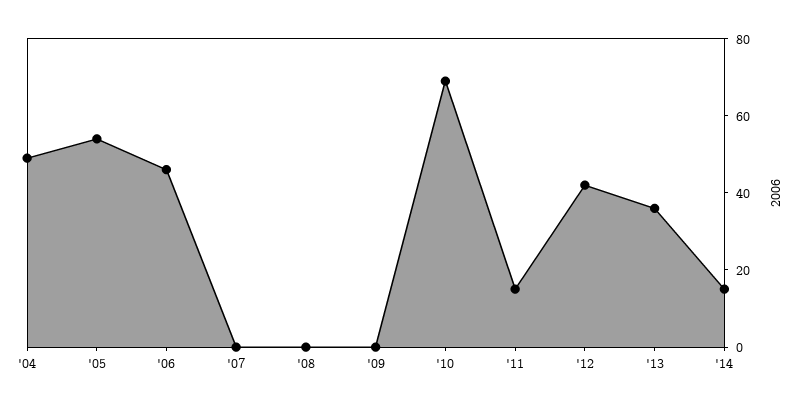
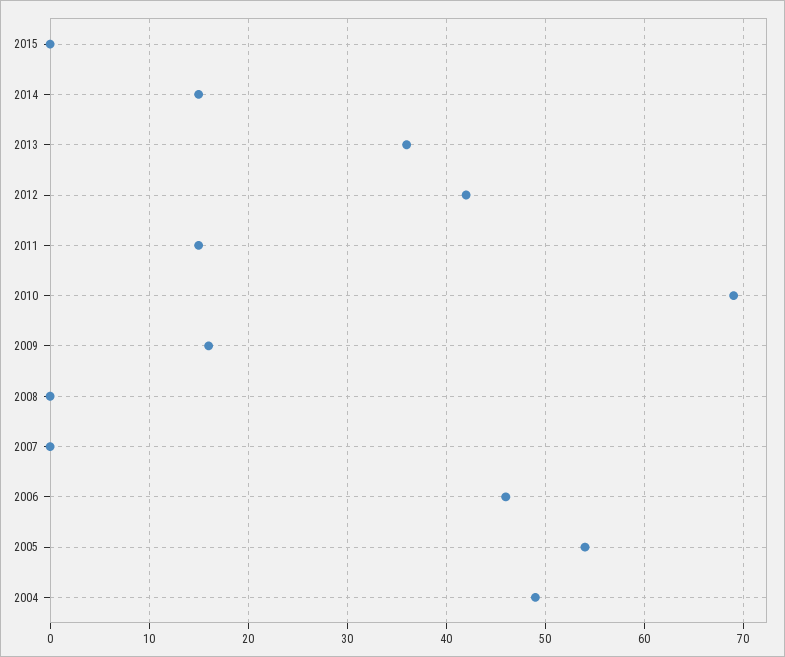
'09: 0 -> 16
2015: none -> 0

